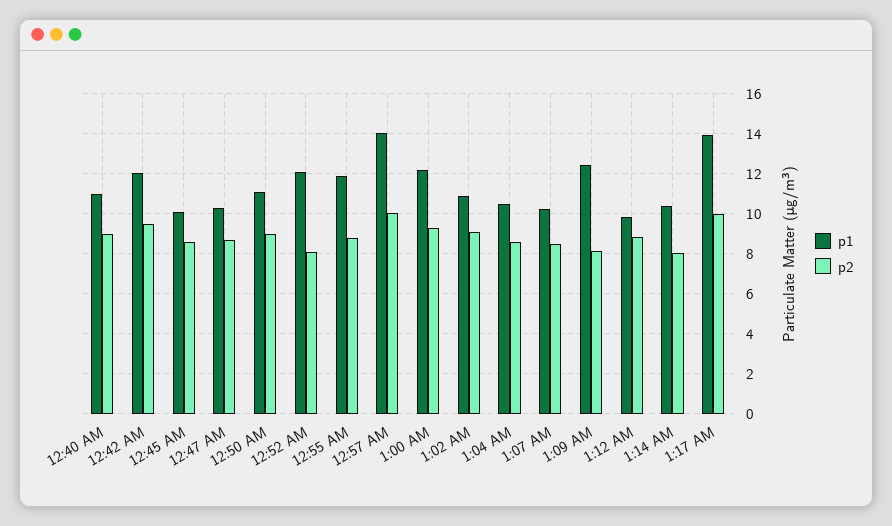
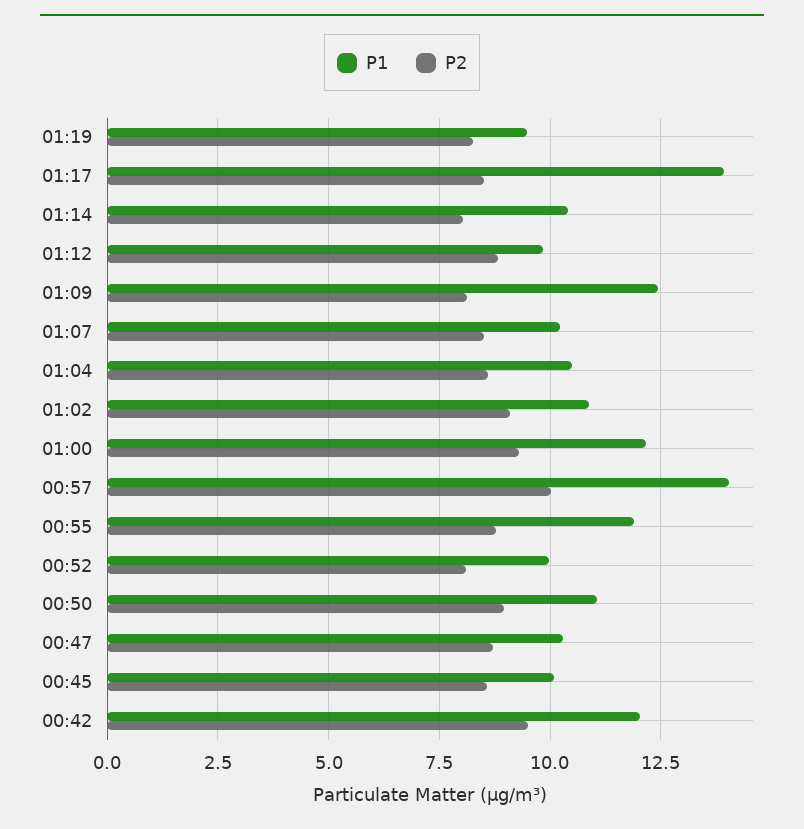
p1, 12:40 AM: 11 -> none
p2, 12:40 AM: 9 -> none
p1, 12:52 AM: 12 -> 10
p2, 1:17 AM: 10 -> 8.5
p1, 01:19: none -> 9.5
p2, 01:19: none -> 8.25

